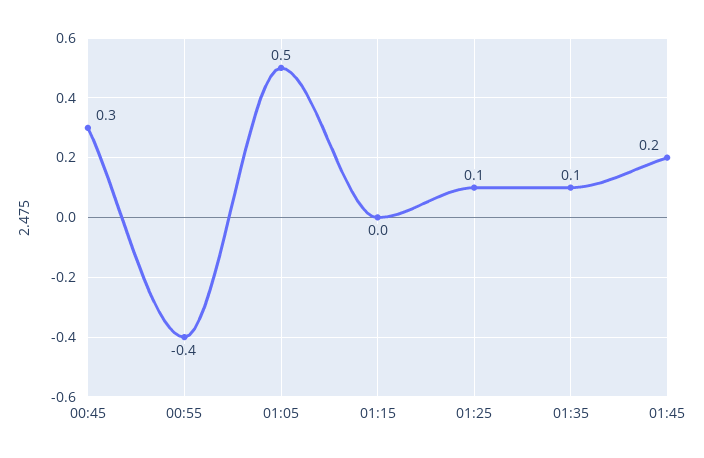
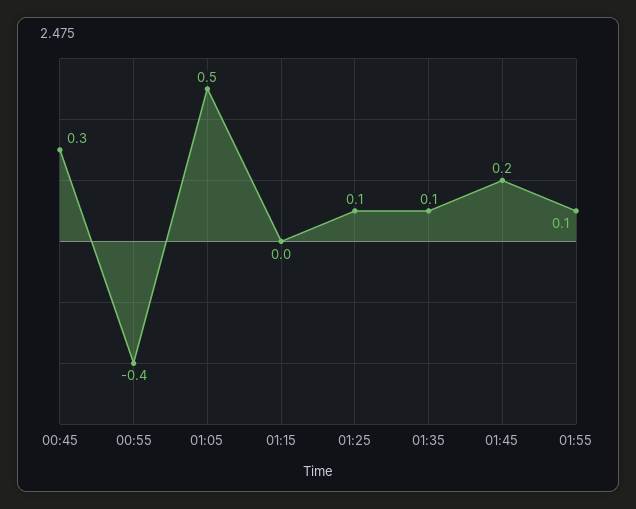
01:55: none -> 0.1

